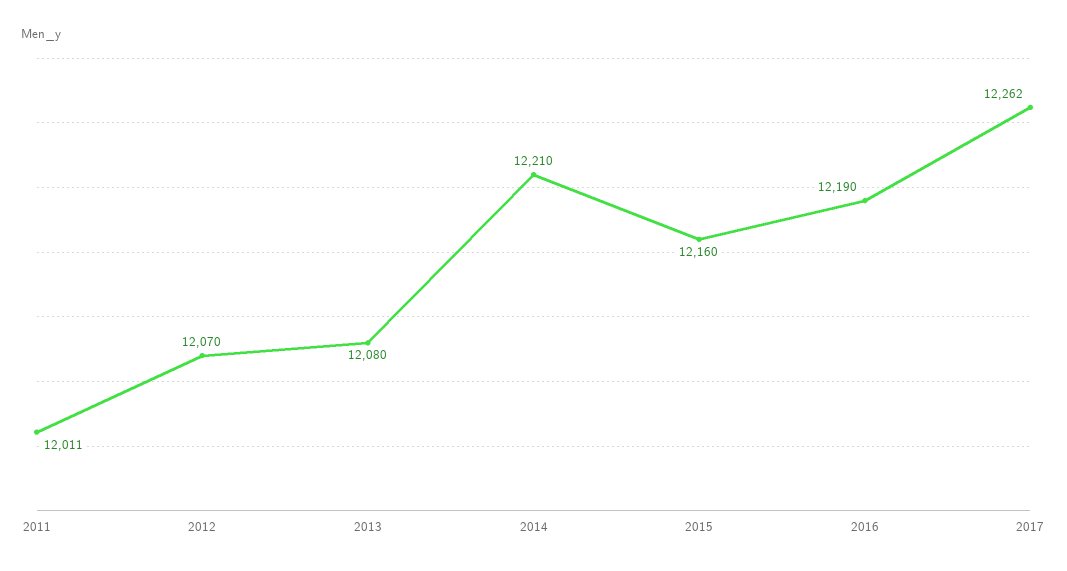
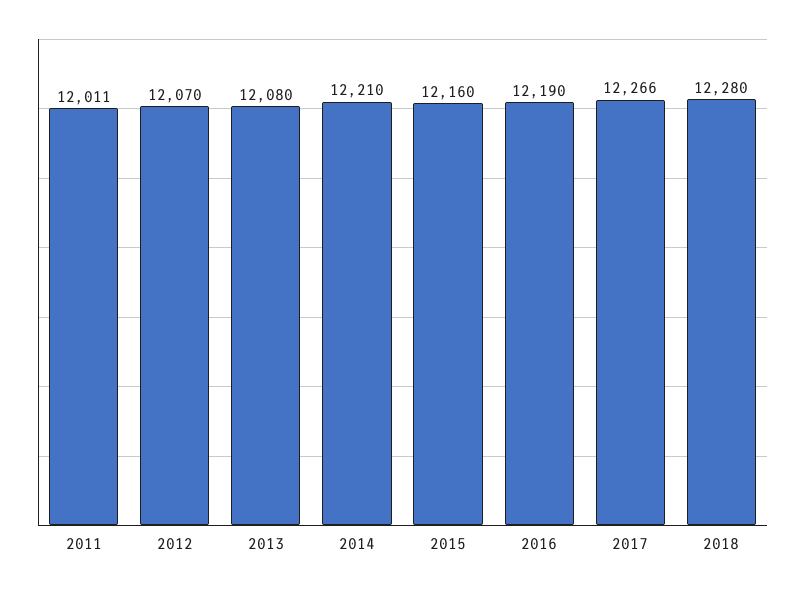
2017: 12262 -> 12266
2018: none -> 12280

